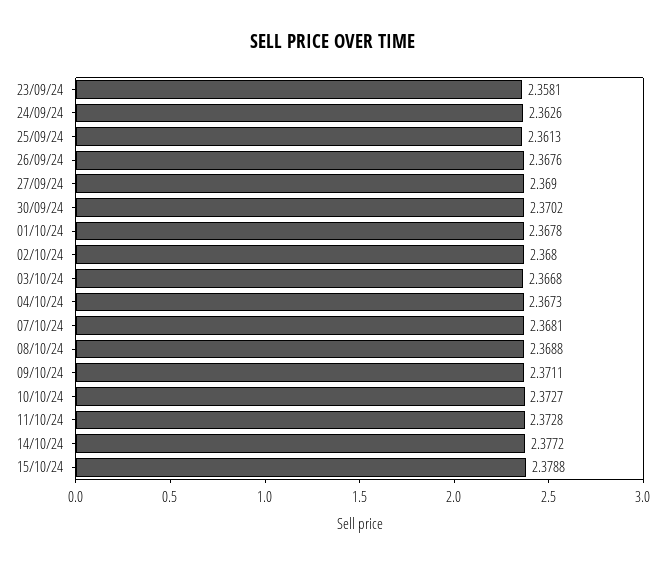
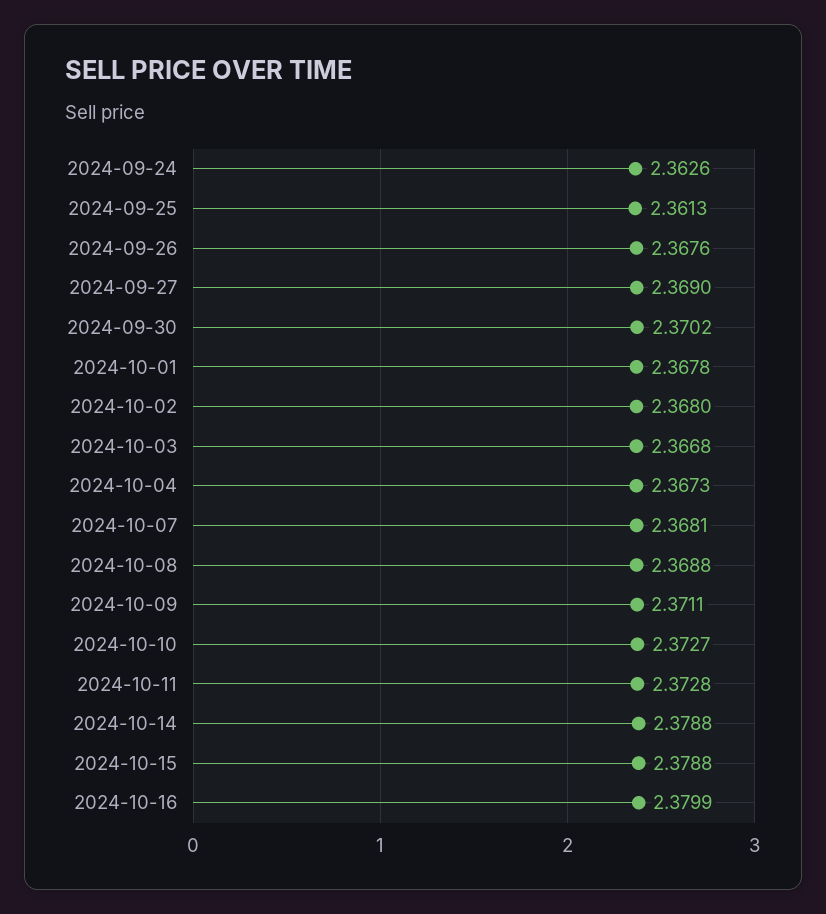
23/09/24: 2.3581 -> none
14/10/24: 2.3772 -> 2.3788
2024-10-16: none -> 2.3799

